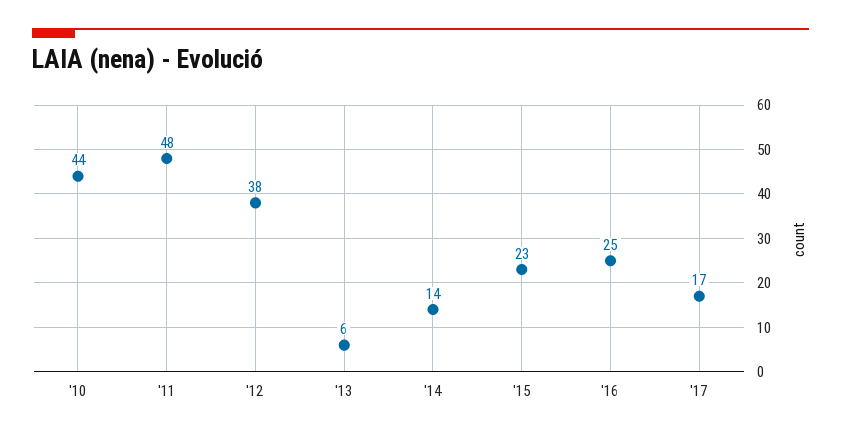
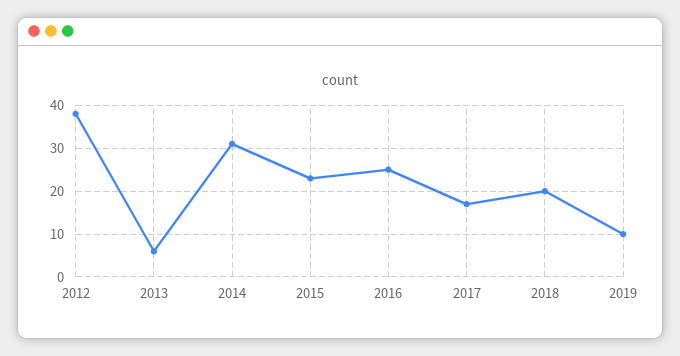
'10: 44 -> none
'11: 48 -> none
'14: 14 -> 30
2018: none -> 20
2019: none -> 10

